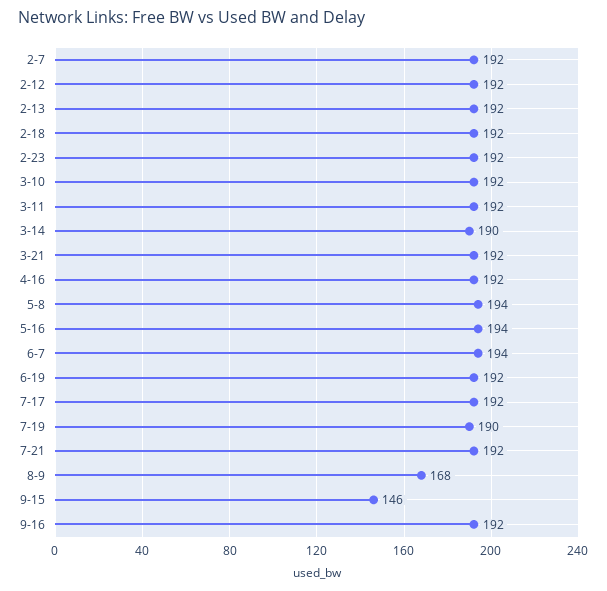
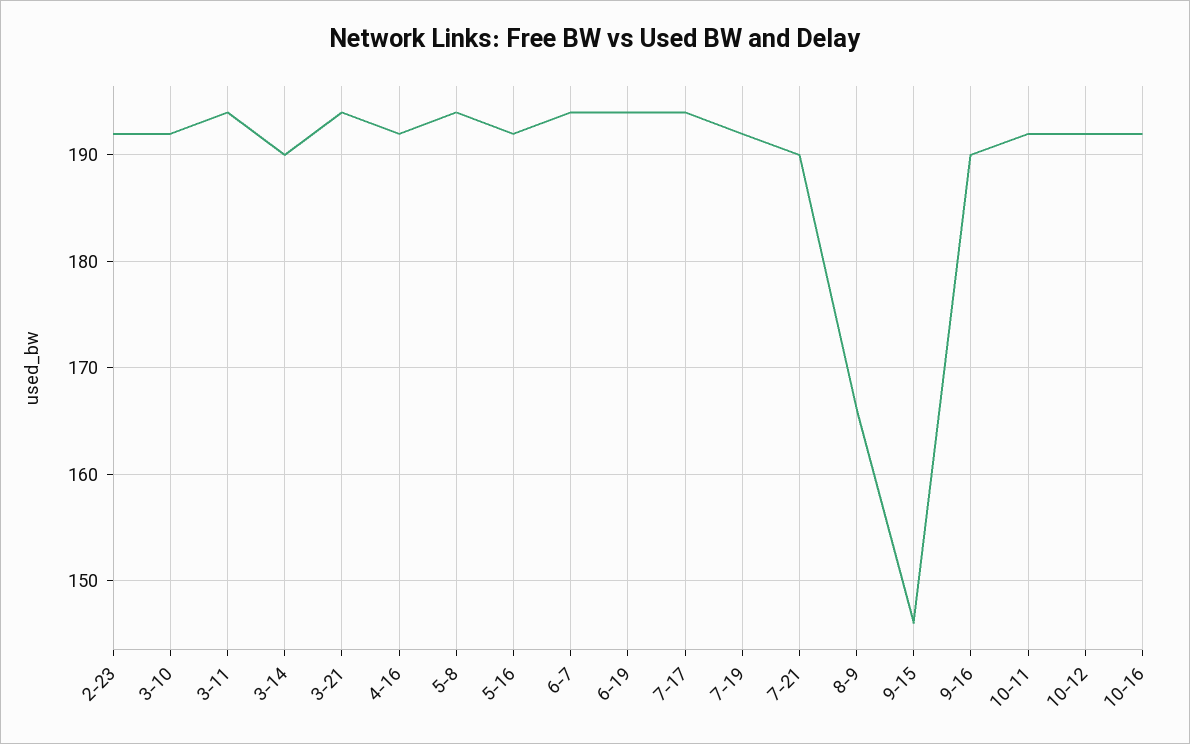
2-7: 192 -> none
2-12: 192 -> none
2-13: 192 -> none
2-18: 192 -> none
3-11: 192 -> 194
3-21: 192 -> 194
5-16: 194 -> 192
6-19: 192 -> 194
7-17: 192 -> 194
7-19: 190 -> 192
7-21: 192 -> 190
8-9: 168 -> 166
9-16: 192 -> 190
10-11: none -> 192
10-12: none -> 192
10-16: none -> 192

